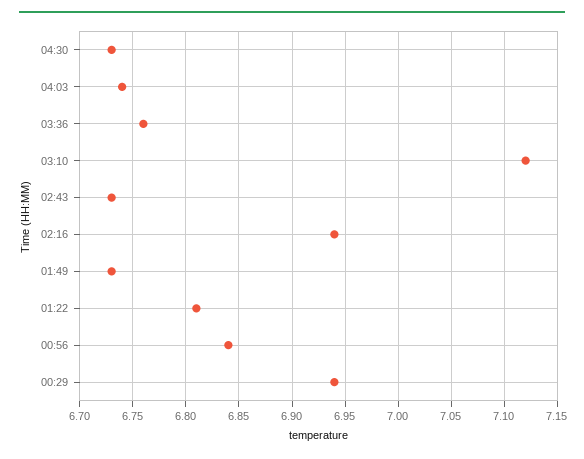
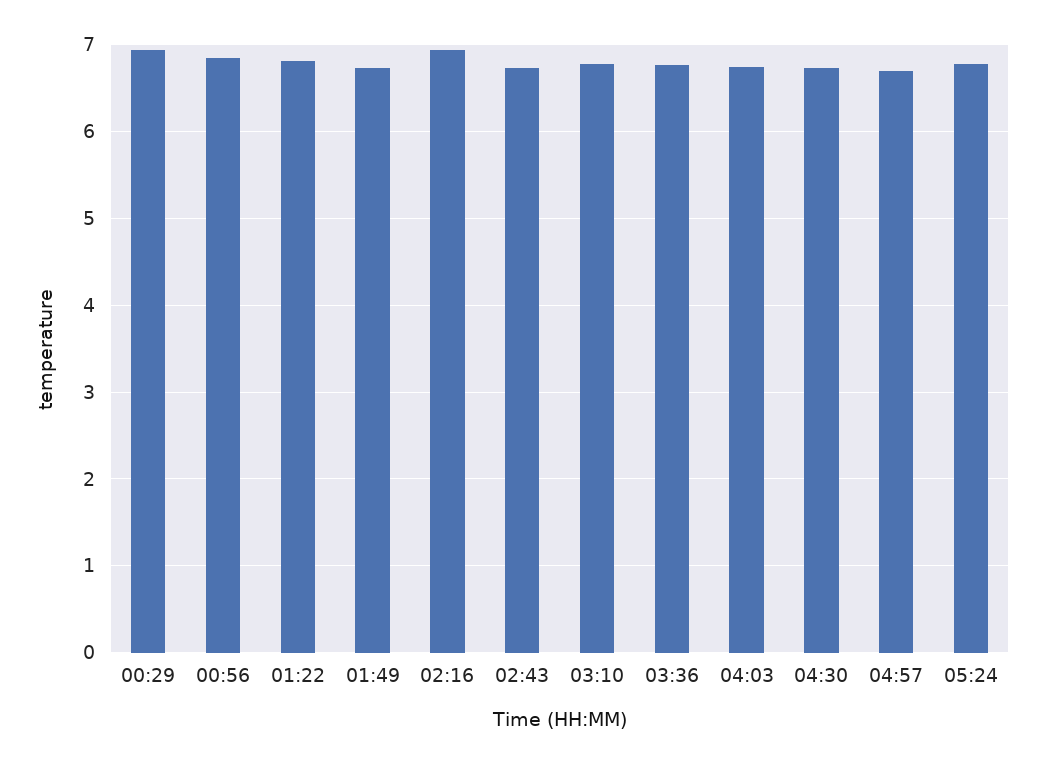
03:10: 7.12 -> 6.8
04:57: none -> 6.7
05:24: none -> 6.8

